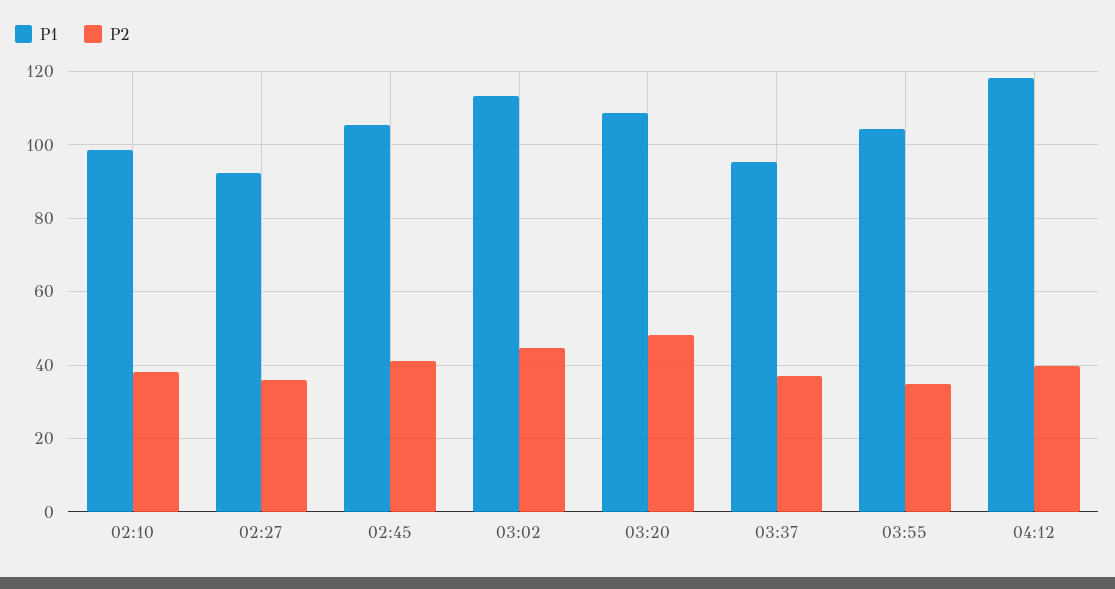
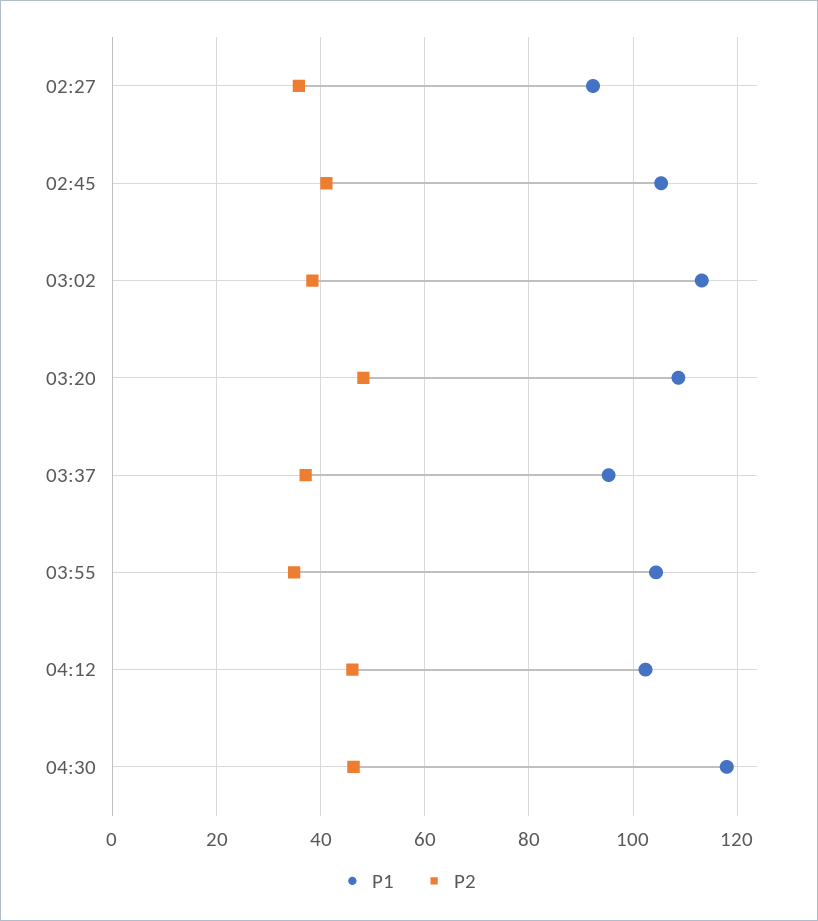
P1, 02:10: 98 -> none
P2, 02:10: 38 -> none
P2, 03:02: 44 -> 38
P1, 04:12: 118 -> 102
P2, 04:12: 40 -> 46
P1, 04:30: none -> 118
P2, 04:30: none -> 46

